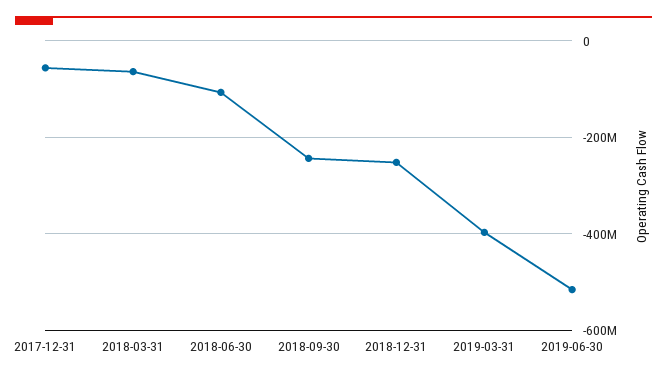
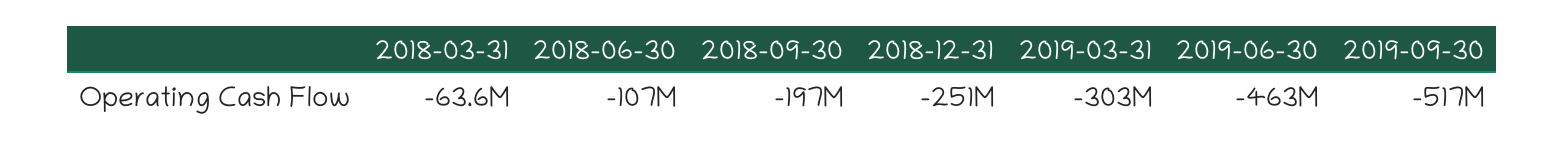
2017-12-31: -60000000 -> none
2018-09-30: -240000000 -> -197000000
2019-03-31: -400000000 -> -303000000
2019-06-30: -520000000 -> -463000000
2019-09-30: none -> -517000000

